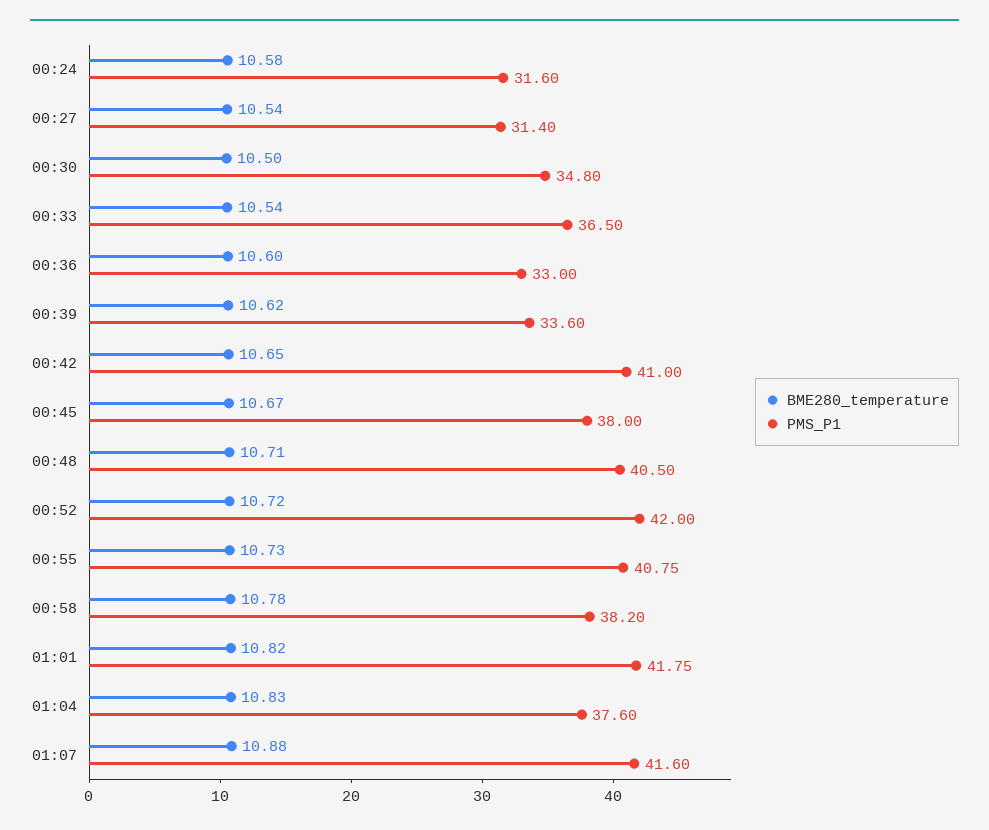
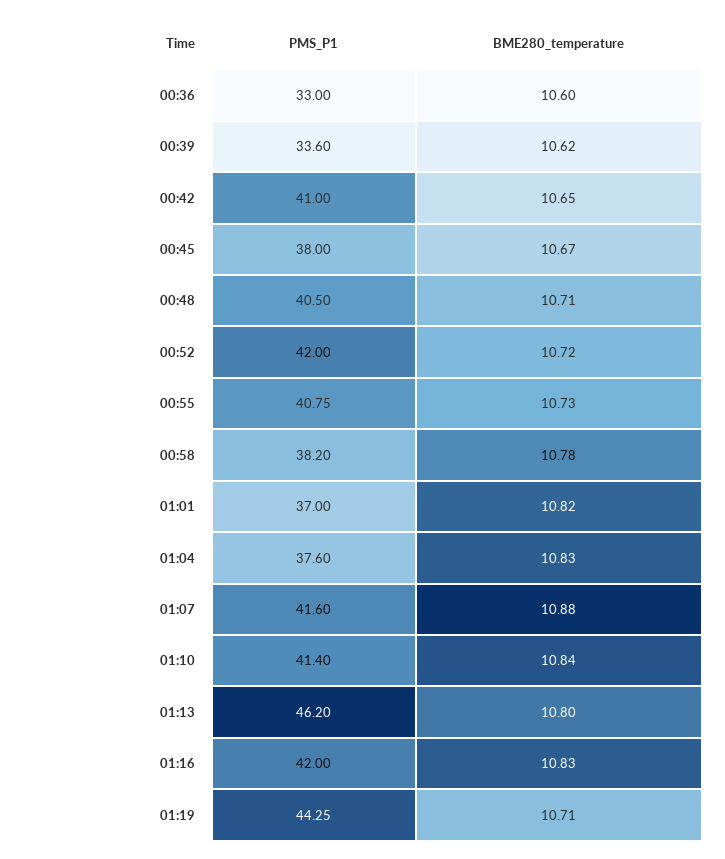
BME280_temperature, 00:24: 10.58 -> none
PMS_P1, 00:24: 31.6 -> none
BME280_temperature, 00:27: 10.54 -> none
PMS_P1, 00:27: 31.4 -> none
BME280_temperature, 00:30: 10.5 -> none
PMS_P1, 00:30: 34.8 -> none
BME280_temperature, 00:33: 10.54 -> none
PMS_P1, 00:33: 36.5 -> none
PMS_P1, 01:01: 41.75 -> 37
PMS_P1, 01:10: none -> 41.4
BME280_temperature, 01:10: none -> 10.84
PMS_P1, 01:13: none -> 46.2
BME280_temperature, 01:13: none -> 10.8
PMS_P1, 01:16: none -> 42
BME280_temperature, 01:16: none -> 10.83
PMS_P1, 01:19: none -> 44.25
BME280_temperature, 01:19: none -> 10.71

